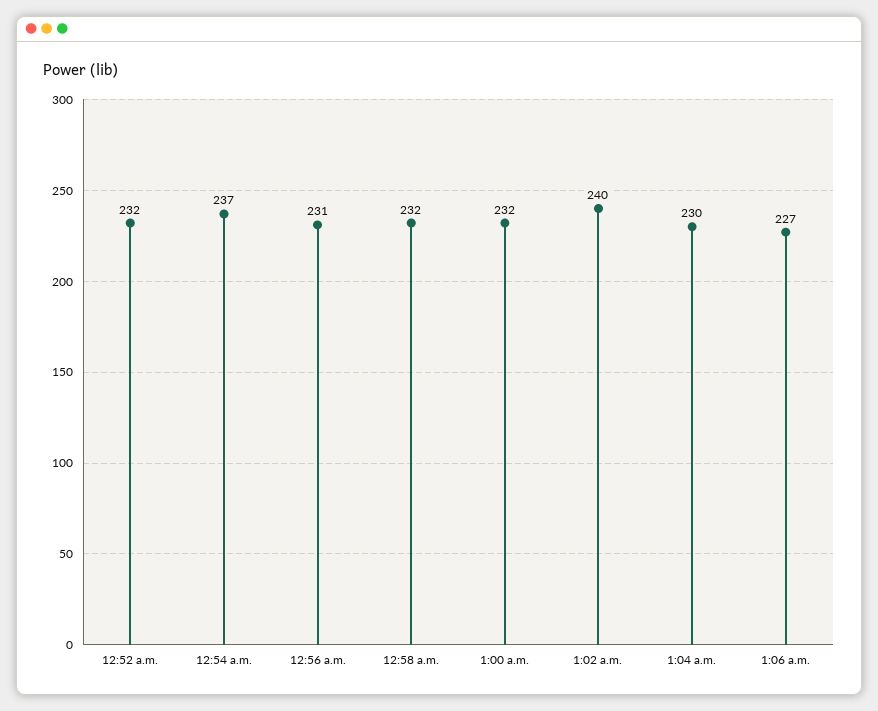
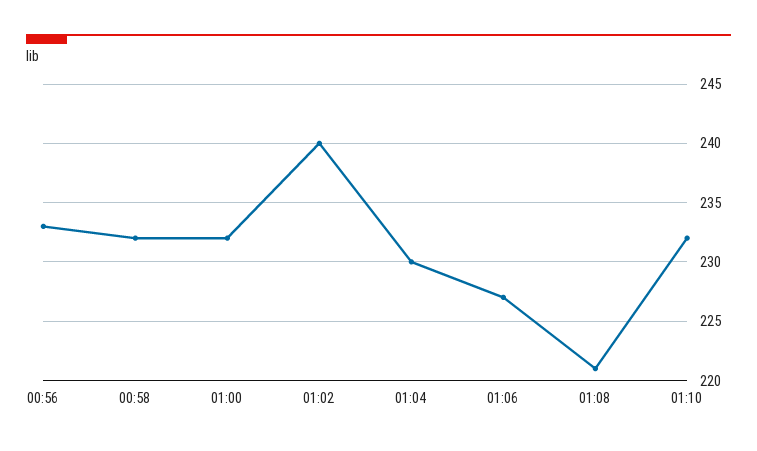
12:52 a.m.: 232 -> none
12:54 a.m.: 237 -> none
12:56 a.m.: 231 -> 233
01:08: none -> 221
01:10: none -> 232

